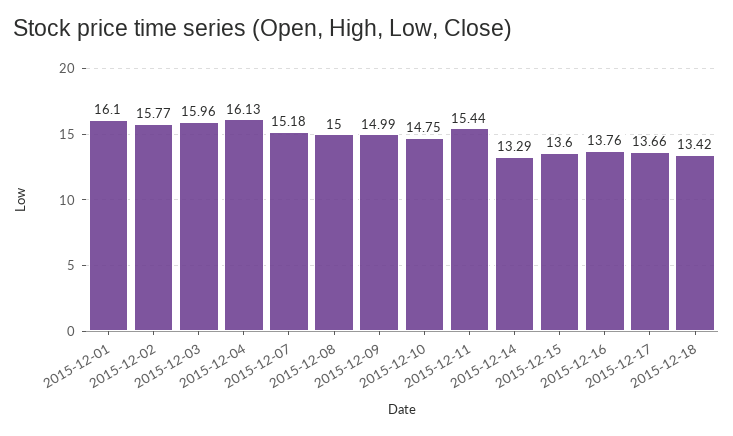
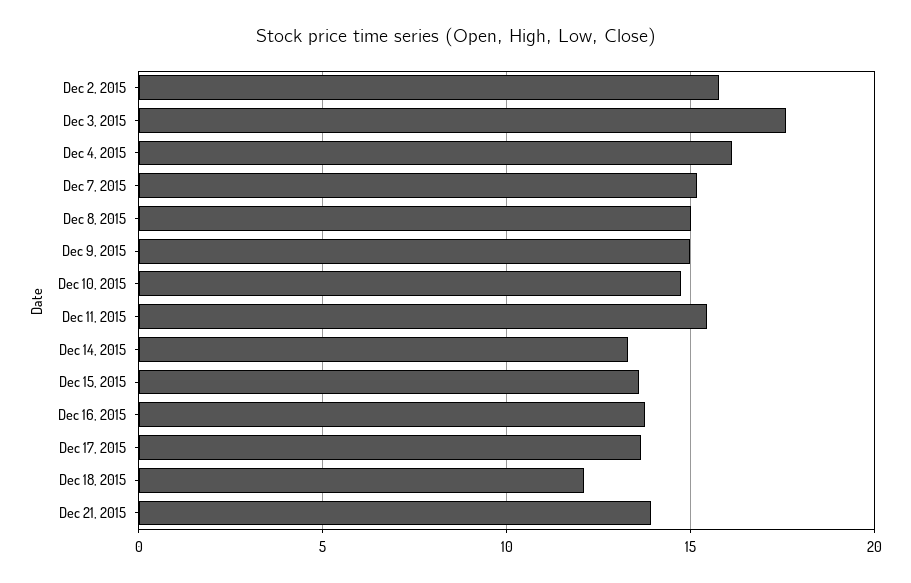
2015-12-01: 16.1 -> none
2015-12-03: 15.96 -> 17.5
2015-12-18: 13.42 -> 12
Dec 21, 2015: none -> 14

